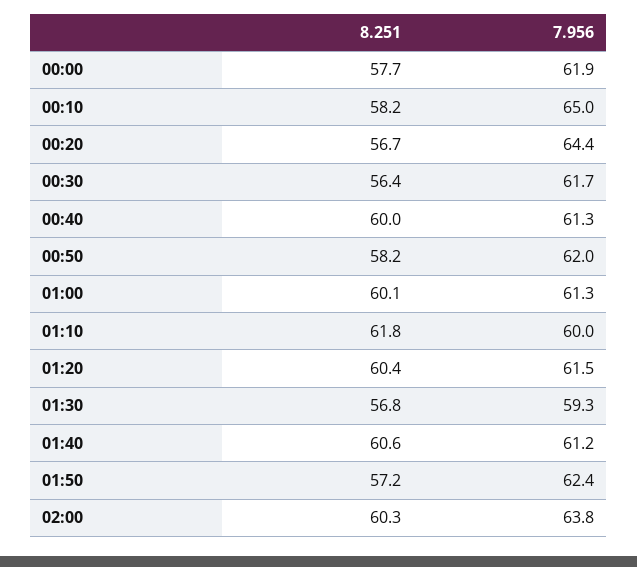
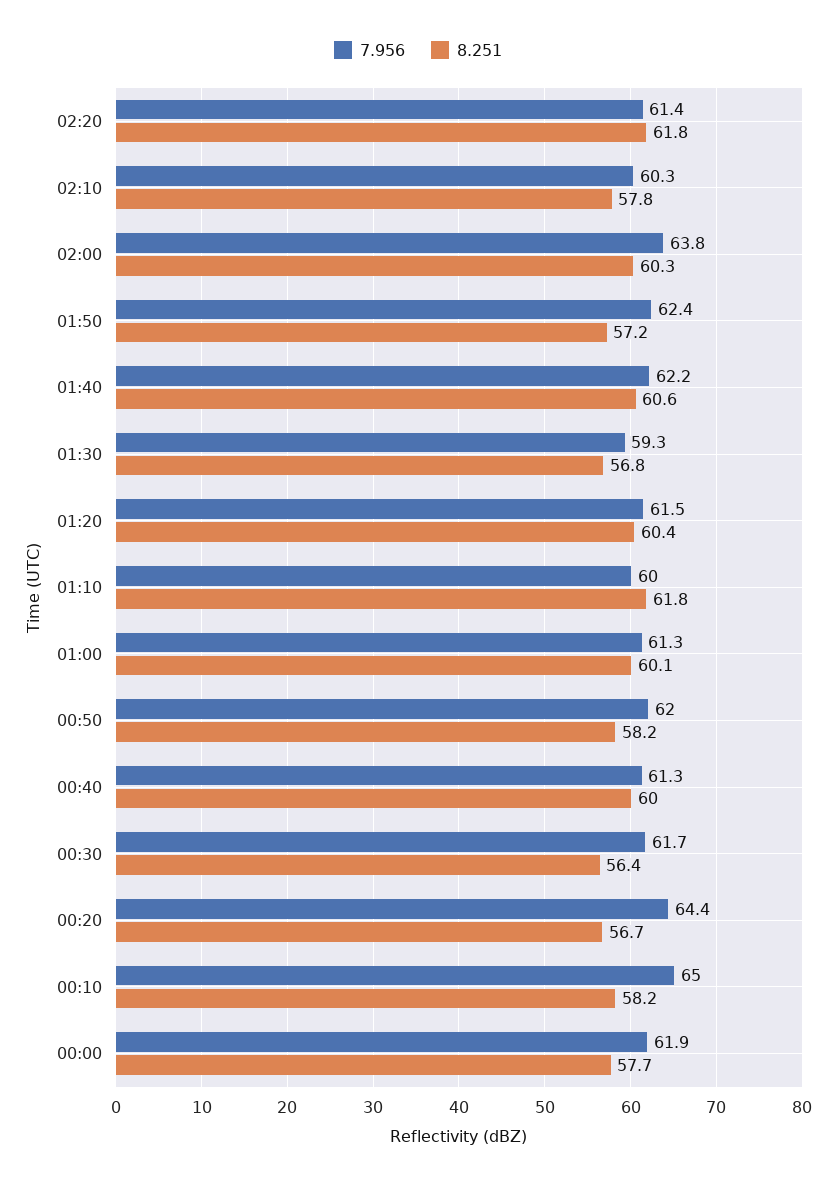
7.956, 01:40: 61.2 -> 62.2
7.956, 02:20: none -> 61.4
8.251, 02:20: none -> 61.8
7.956, 02:10: none -> 60.3
8.251, 02:10: none -> 57.8

